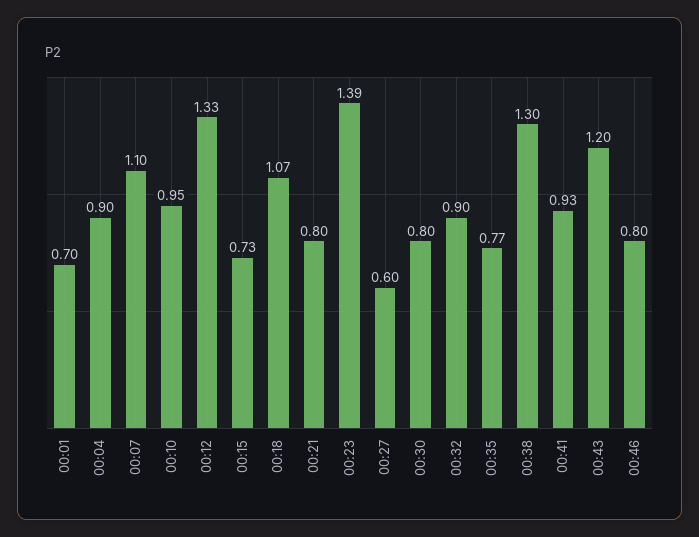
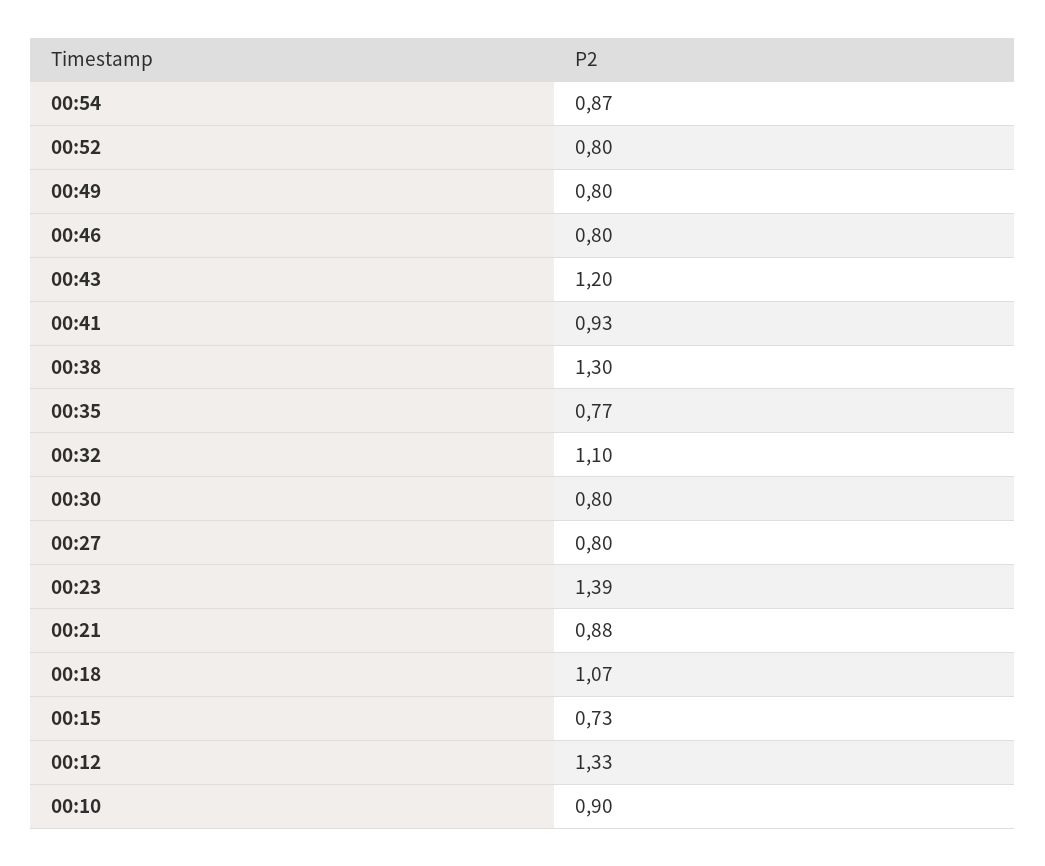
00:01: 0.7 -> none
00:04: 0.9 -> none
00:07: 1.1 -> none
00:10: 0.95 -> 0.9
00:21: 0.8 -> 0.88
00:27: 0.6 -> 0.8
00:32: 0.9 -> 1.1
00:54: none -> 0.87
00:52: none -> 0.8
00:49: none -> 0.8

